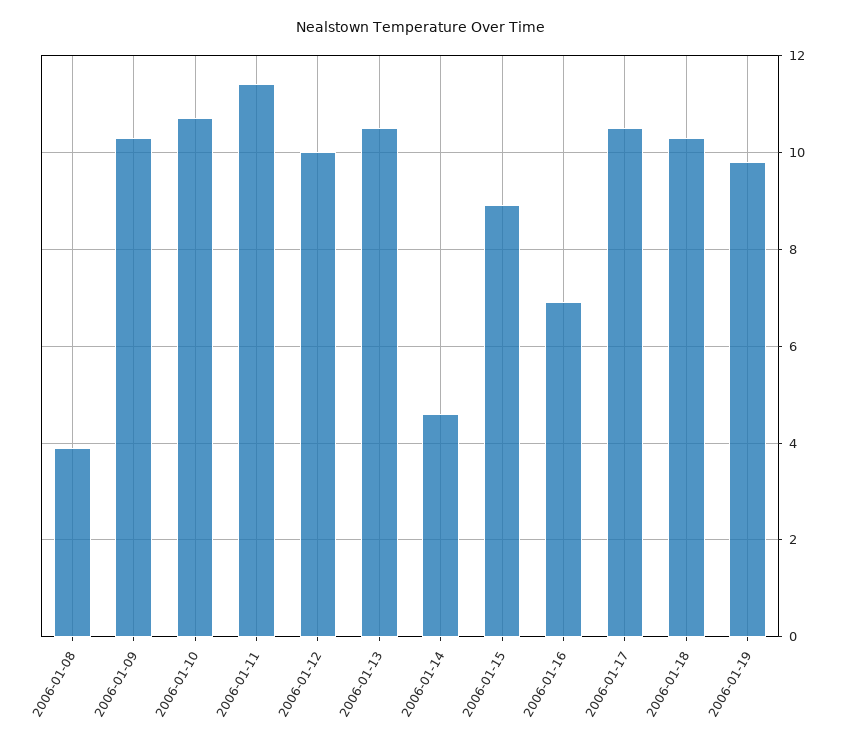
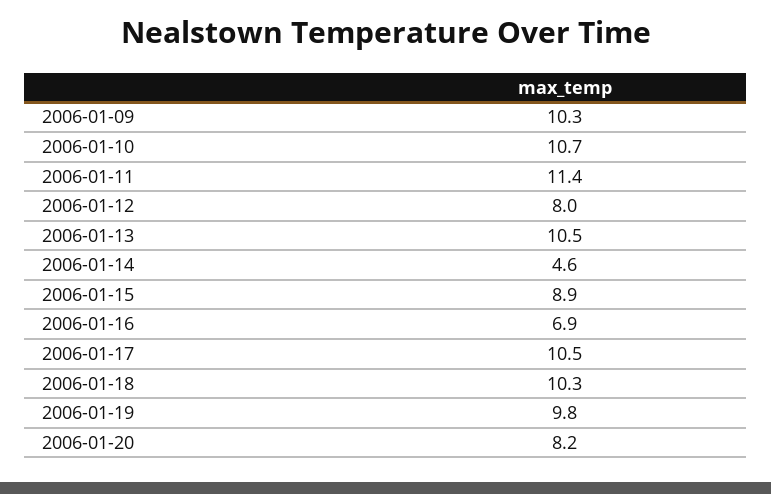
2006-01-08: 4 -> none
2006-01-12: 10 -> 8
2006-01-20: none -> 8.2

